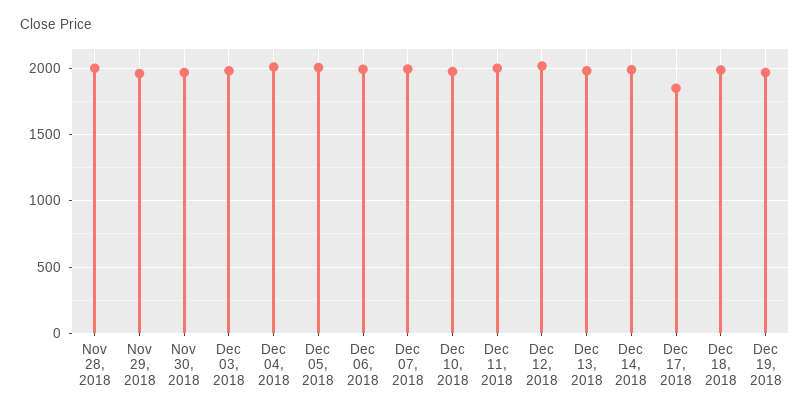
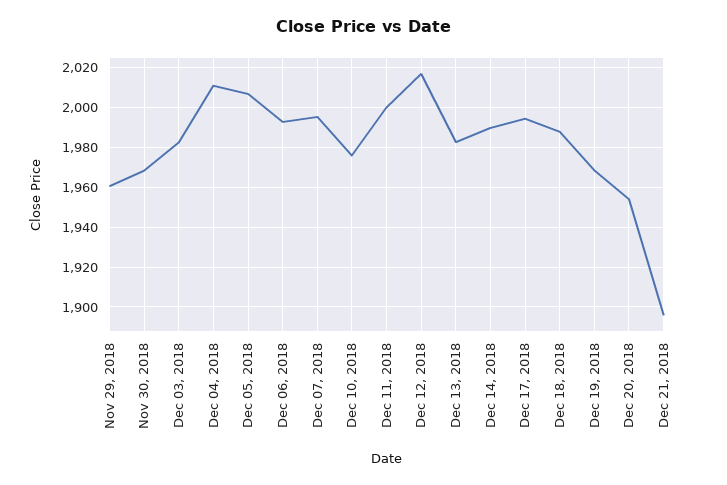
Nov 28, 2018: 2000 -> none
Dec 17, 2018: 1850 -> 1995
Dec 20, 2018: none -> 1955
Dec 21, 2018: none -> 1895

